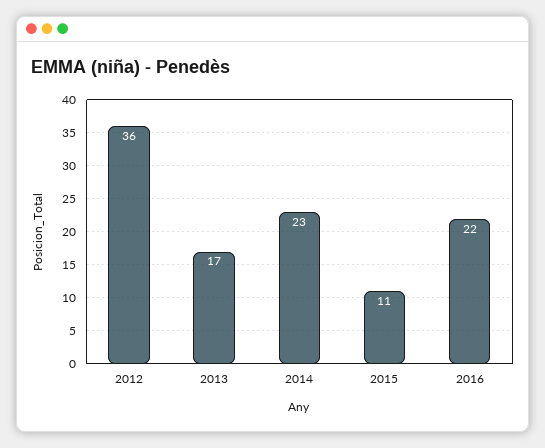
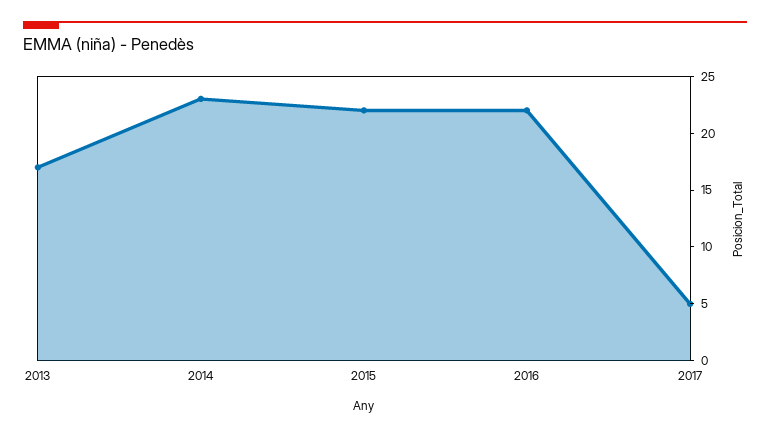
2012: 36 -> none
2015: 11 -> 22
2017: none -> 5

